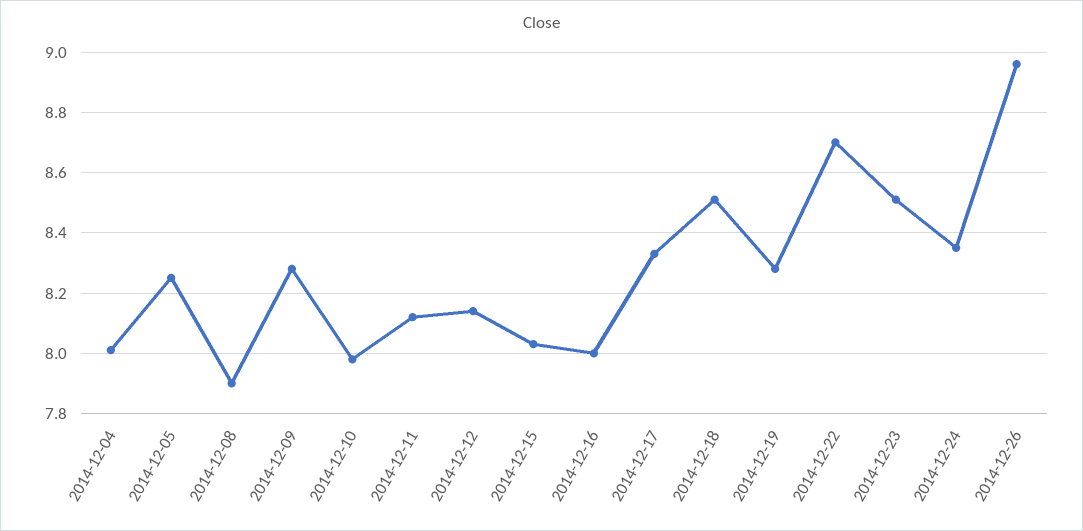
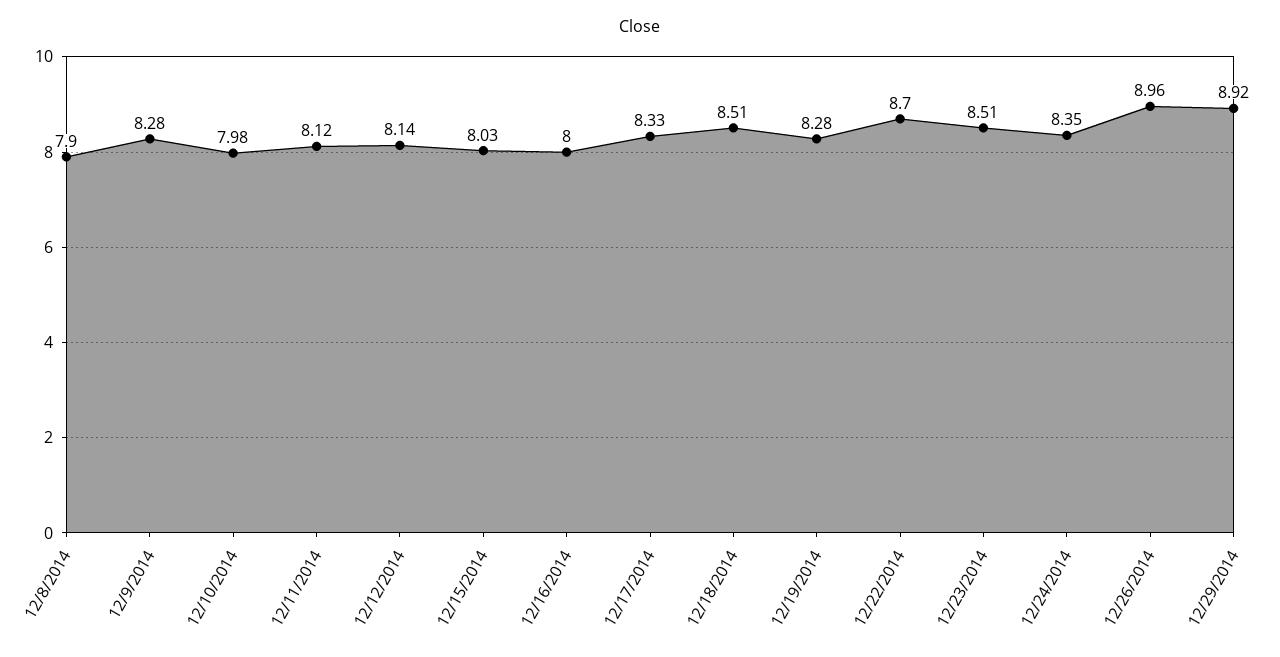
2014-12-04: 8 -> none
2014-12-05: 8.25 -> none
12/29/2014: none -> 8.92

